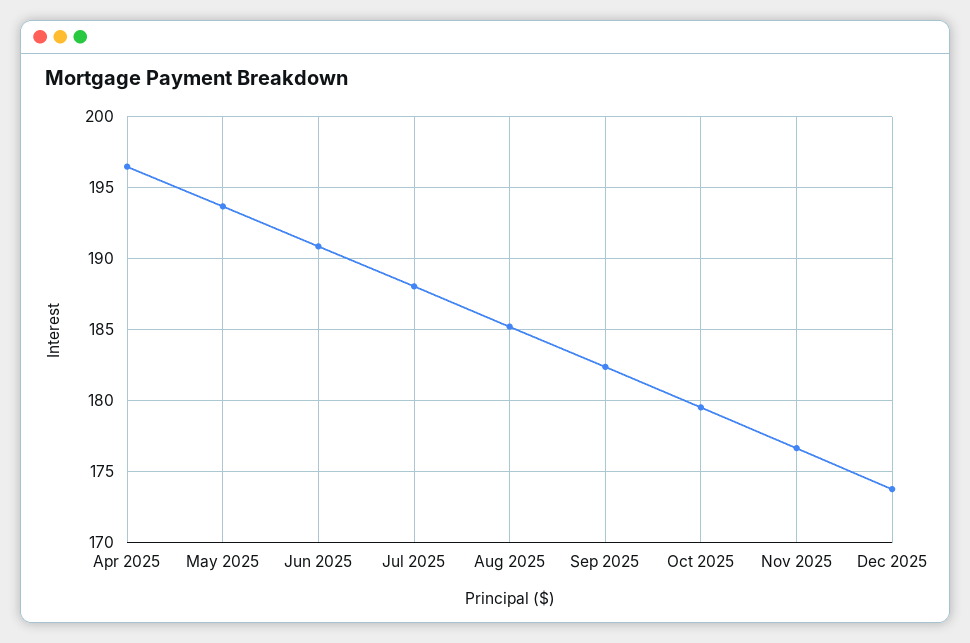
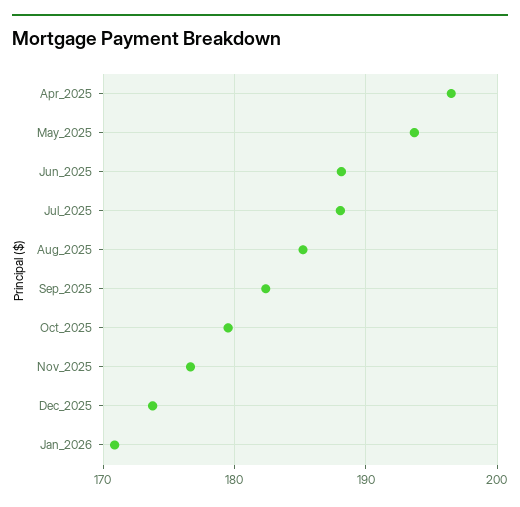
Jun 2025: 191 -> 188
Jan_2026: none -> 171

